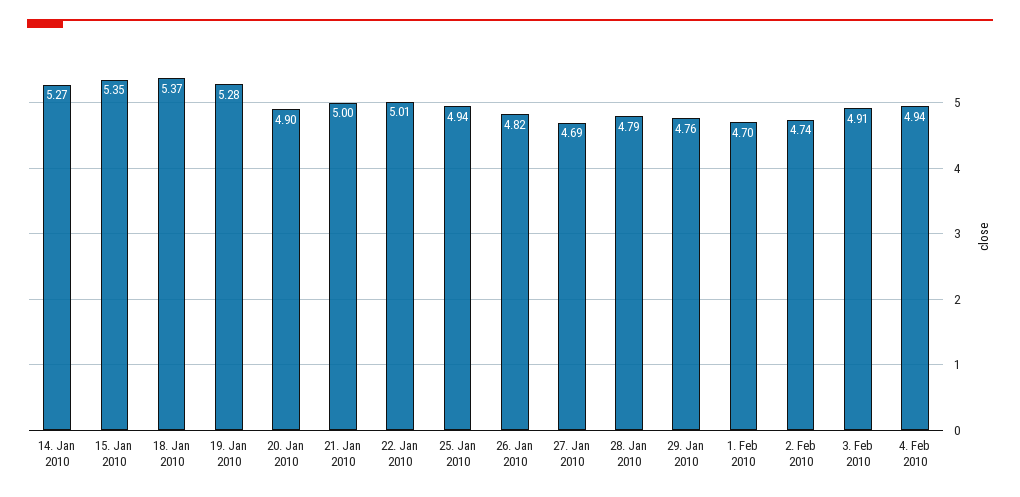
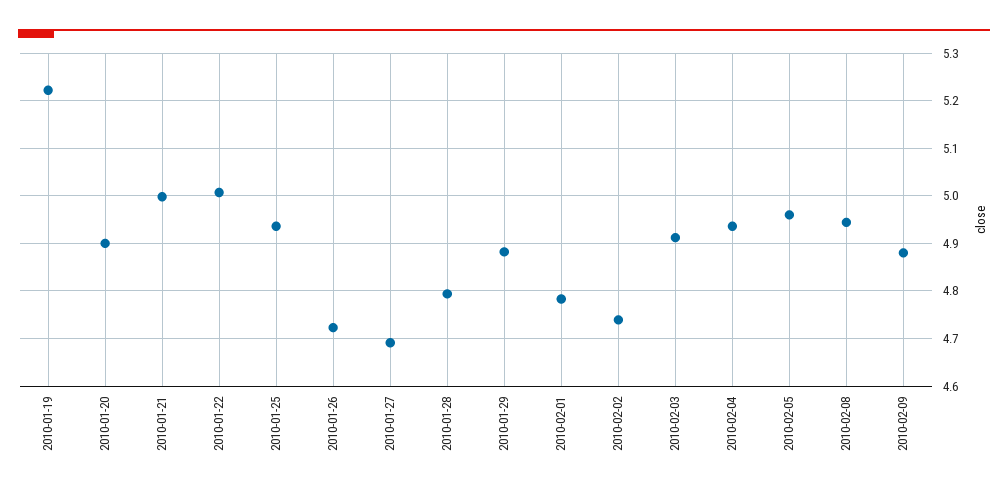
14. Jan 2010: 5.27 -> none
15. Jan 2010: 5.35 -> none
18. Jan 2010: 5.37 -> none
19. Jan 2010: 5.28 -> 5.22
26. Jan 2010: 4.82 -> 4.72
29. Jan 2010: 4.76 -> 4.88
1. Feb 2010: 4.7 -> 4.78
2010-02-05: none -> 4.96
2010-02-08: none -> 4.94
2010-02-09: none -> 4.88

